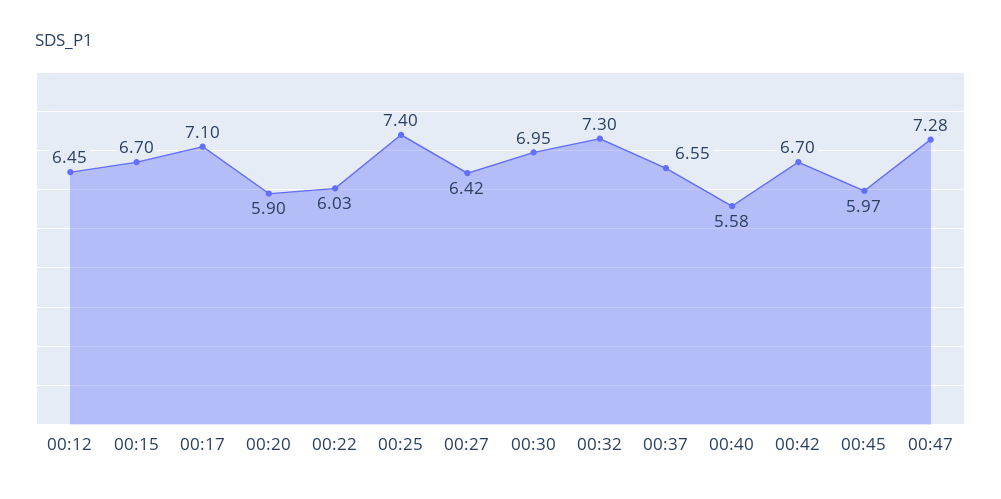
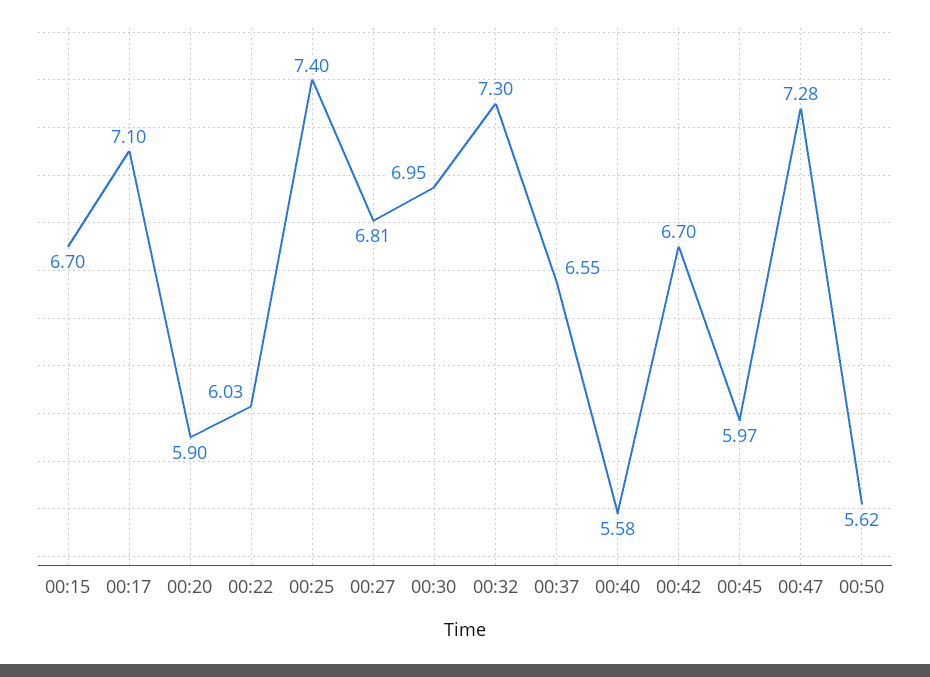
00:12: 6.45 -> none
00:27: 6.42 -> 6.81
00:50: none -> 5.62

